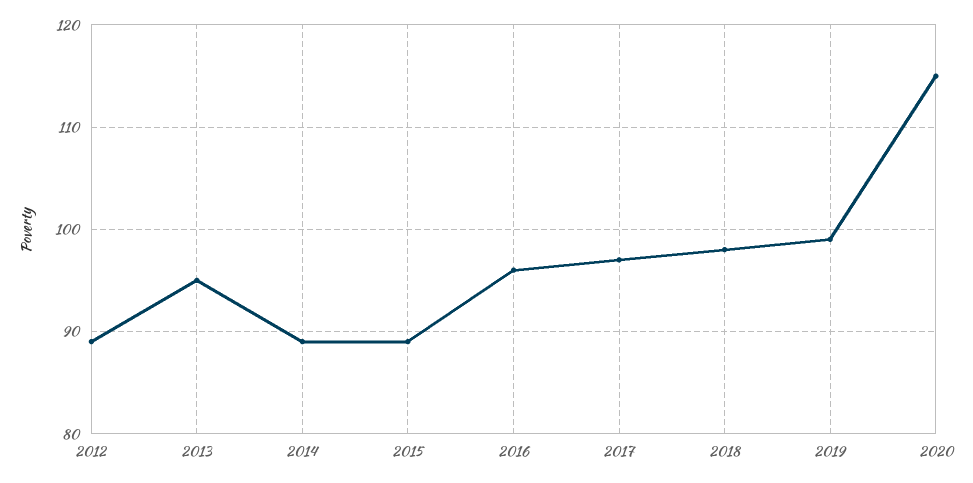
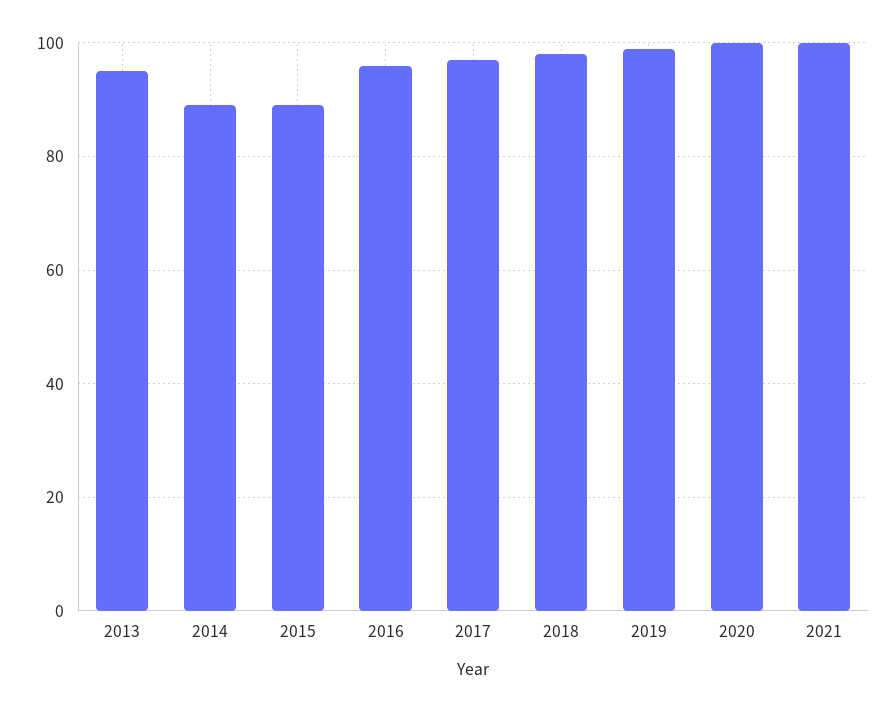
2012: 89 -> none
2020: 115 -> 100
2021: none -> 100

